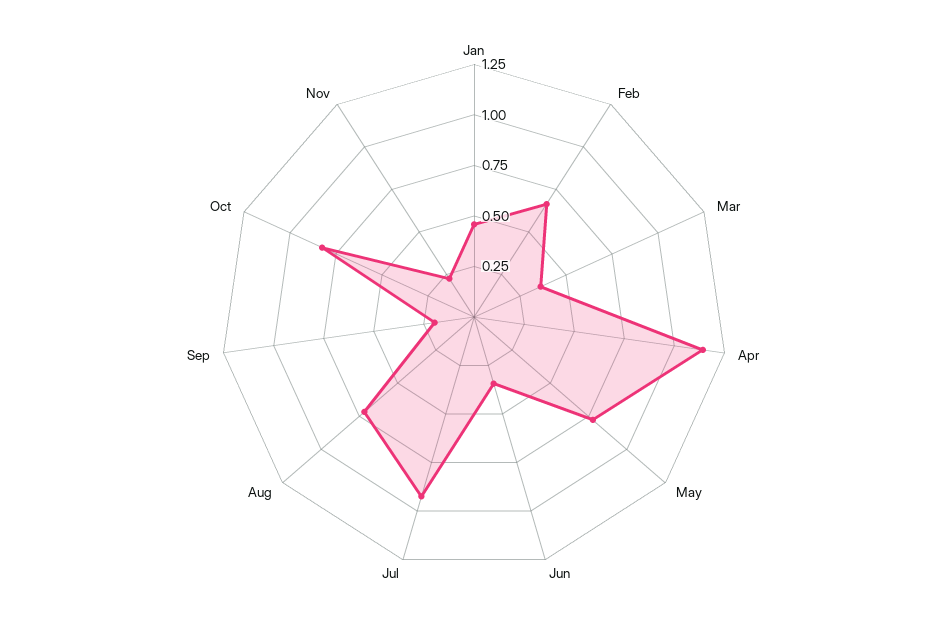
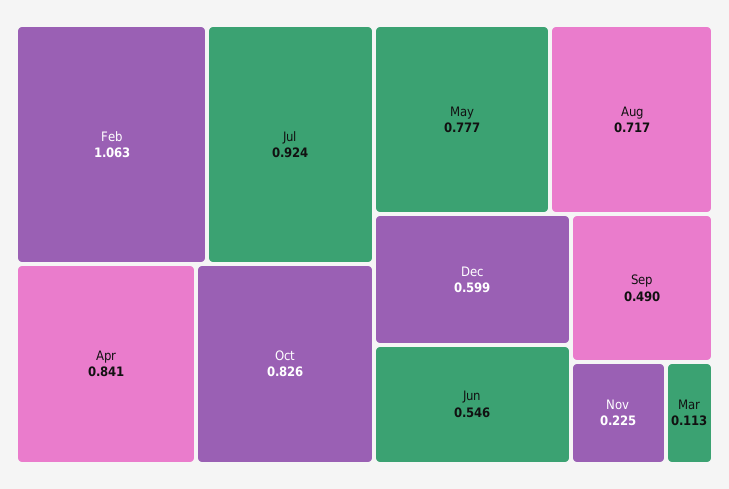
Jan: 0.45 -> none
Feb: 0.65 -> 1.063
Mar: 0.35 -> 0.113
Apr: 1.15 -> 0.841
Jun: 0.35 -> 0.546
Sep: 0.2 -> 0.49
Dec: none -> 0.599

